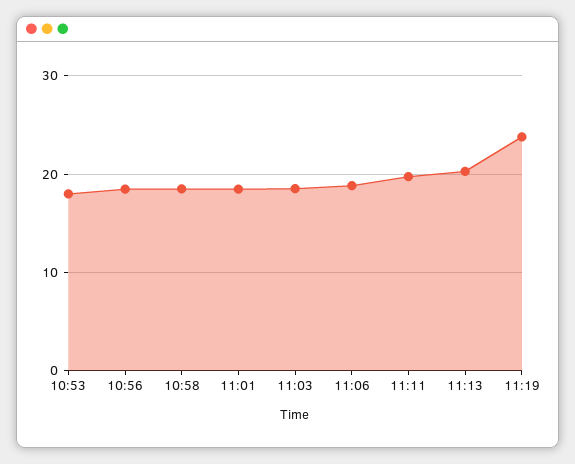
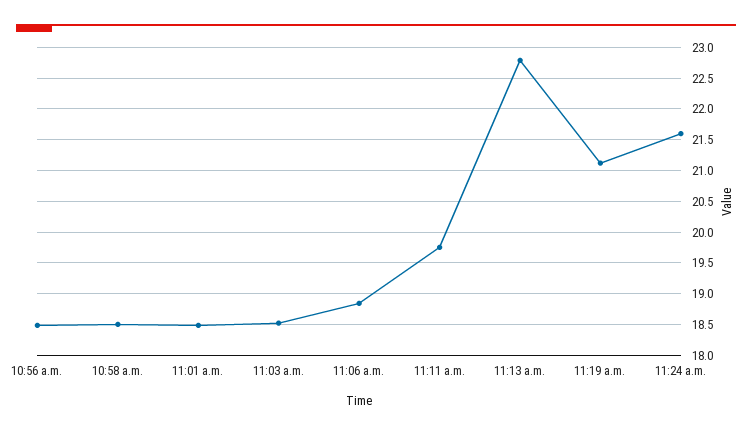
10:53: 18 -> none
11:13: 20 -> 22.8
11:19: 24 -> 21.1
11:24 a.m.: none -> 21.6

